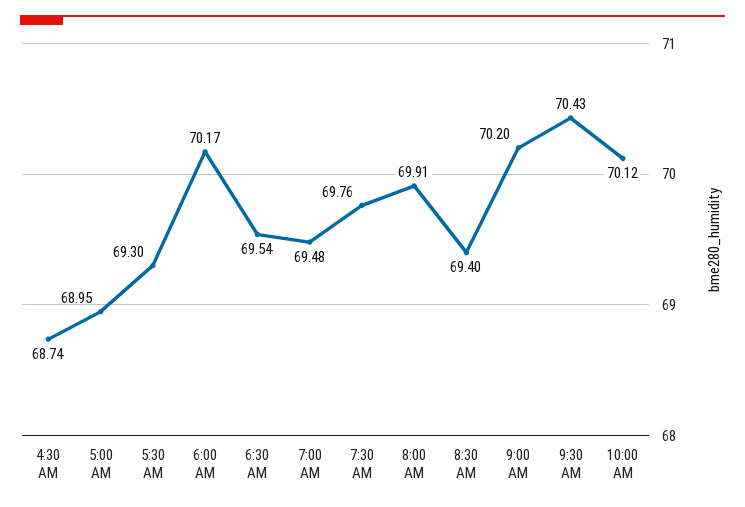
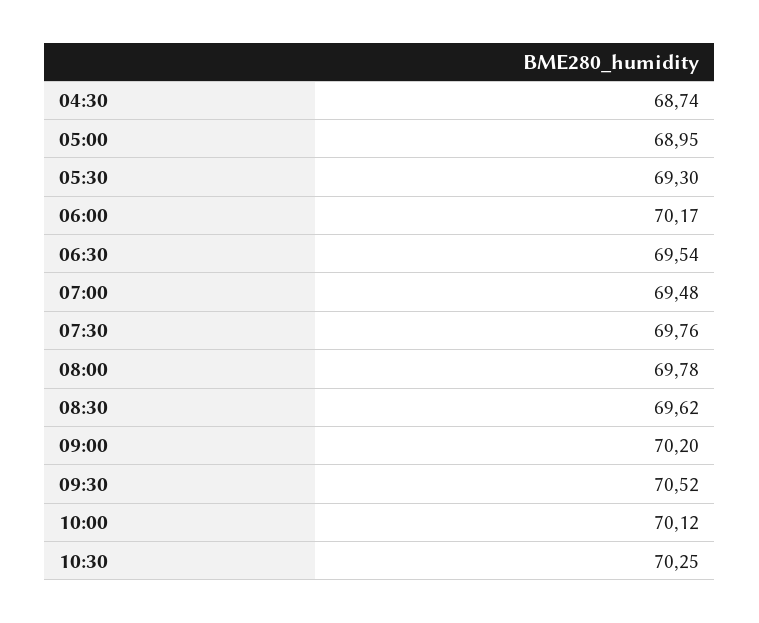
8:00 AM: 69.91 -> 69.78
8:30 AM: 69.4 -> 69.62
9:30 AM: 70.43 -> 70.52
10:30: none -> 70.25

